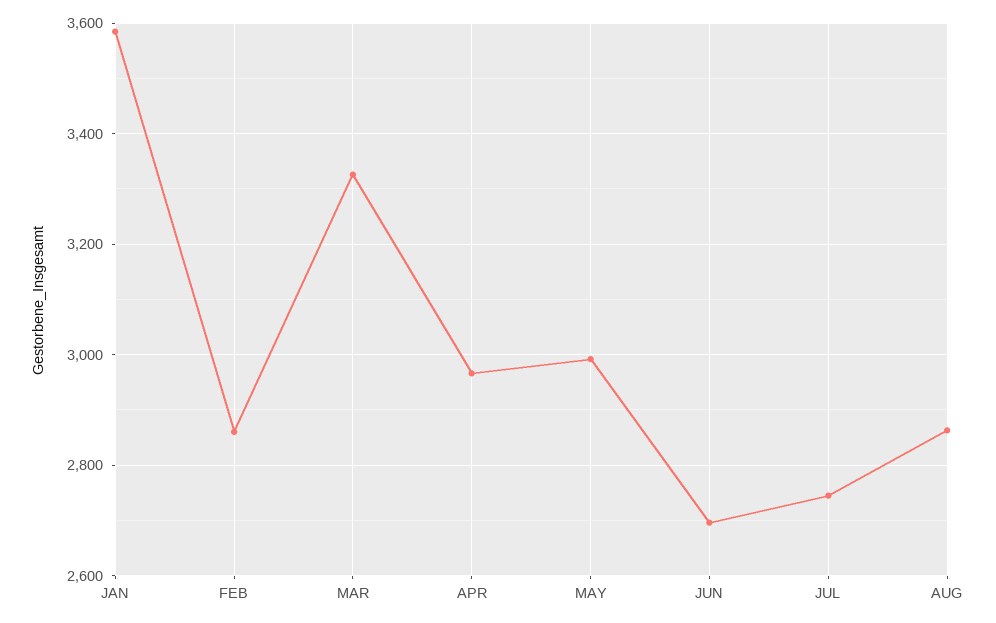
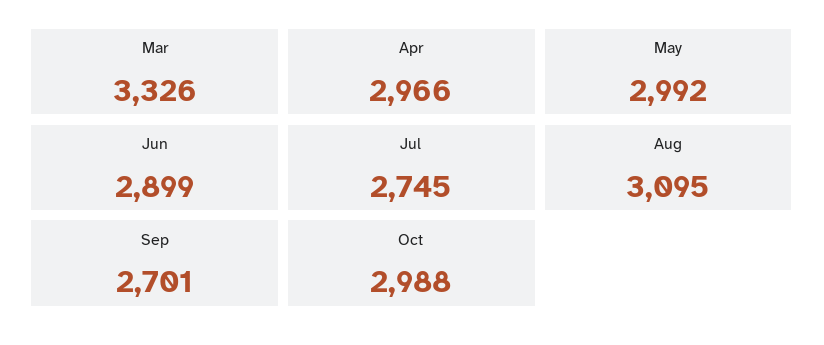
JAN: 3580 -> none
FEB: 2860 -> none
JUN: 2700 -> 2899
AUG: 2860 -> 3095
Sep: none -> 2701
Oct: none -> 2988

